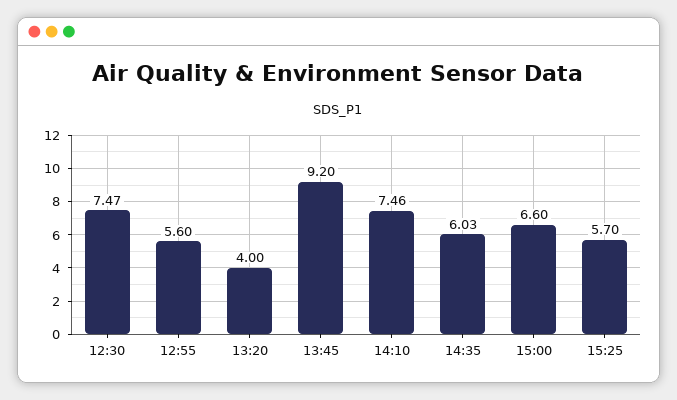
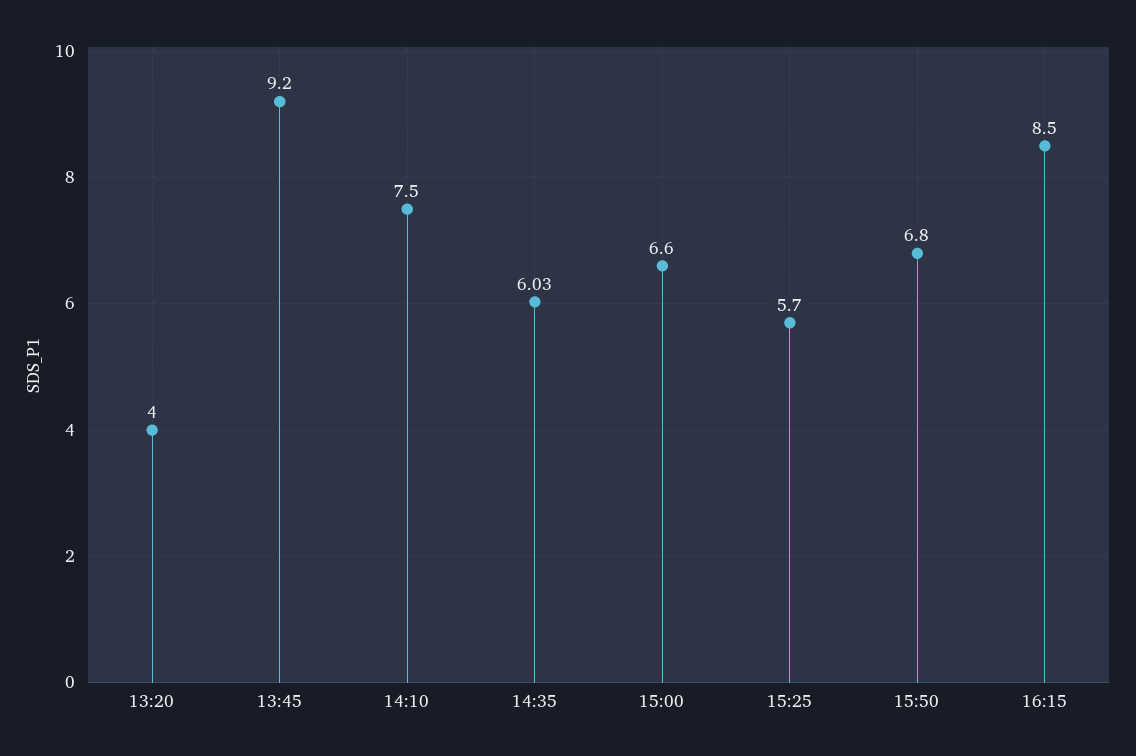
12:30: 7.47 -> none
12:55: 5.6 -> none
14:10: 7.46 -> 7.5
15:50: none -> 6.8
16:15: none -> 8.5

